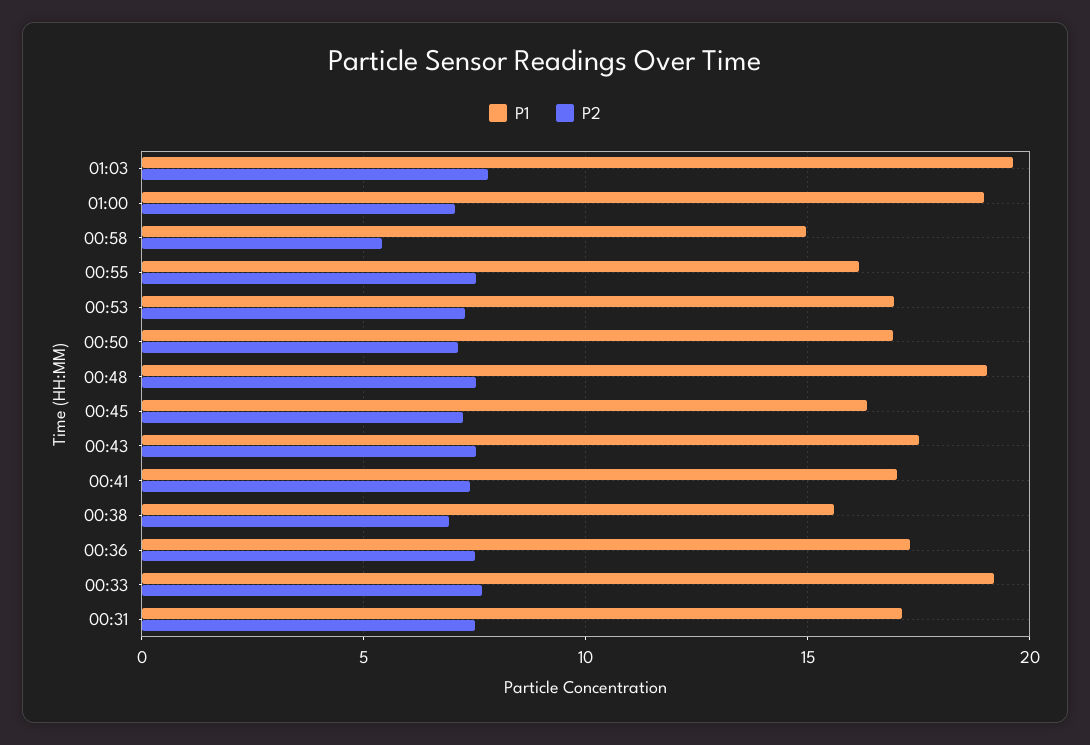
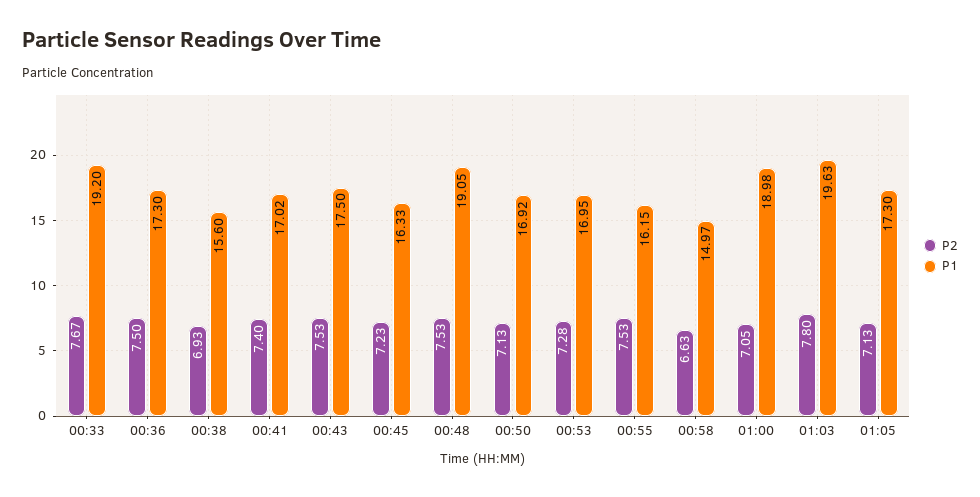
P2, 00:58: 5.5 -> 6.63
P1, 00:31: 17 -> none
P2, 00:31: 7.5 -> none
P2, 01:05: none -> 7.13
P1, 01:05: none -> 17.3

